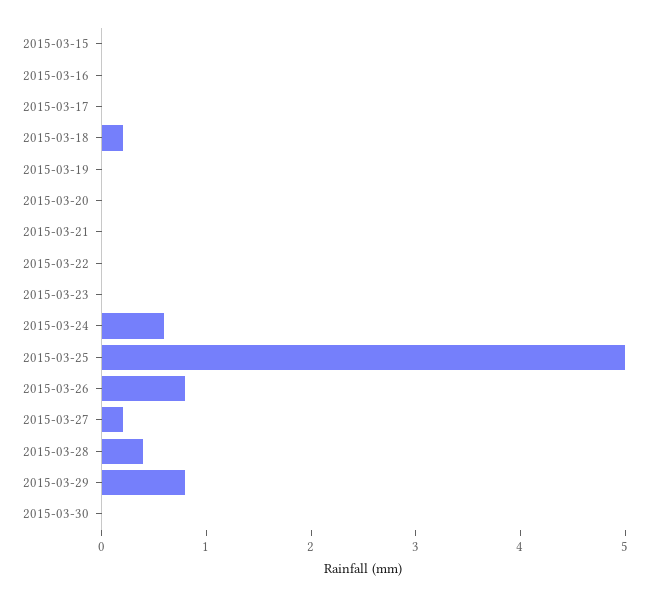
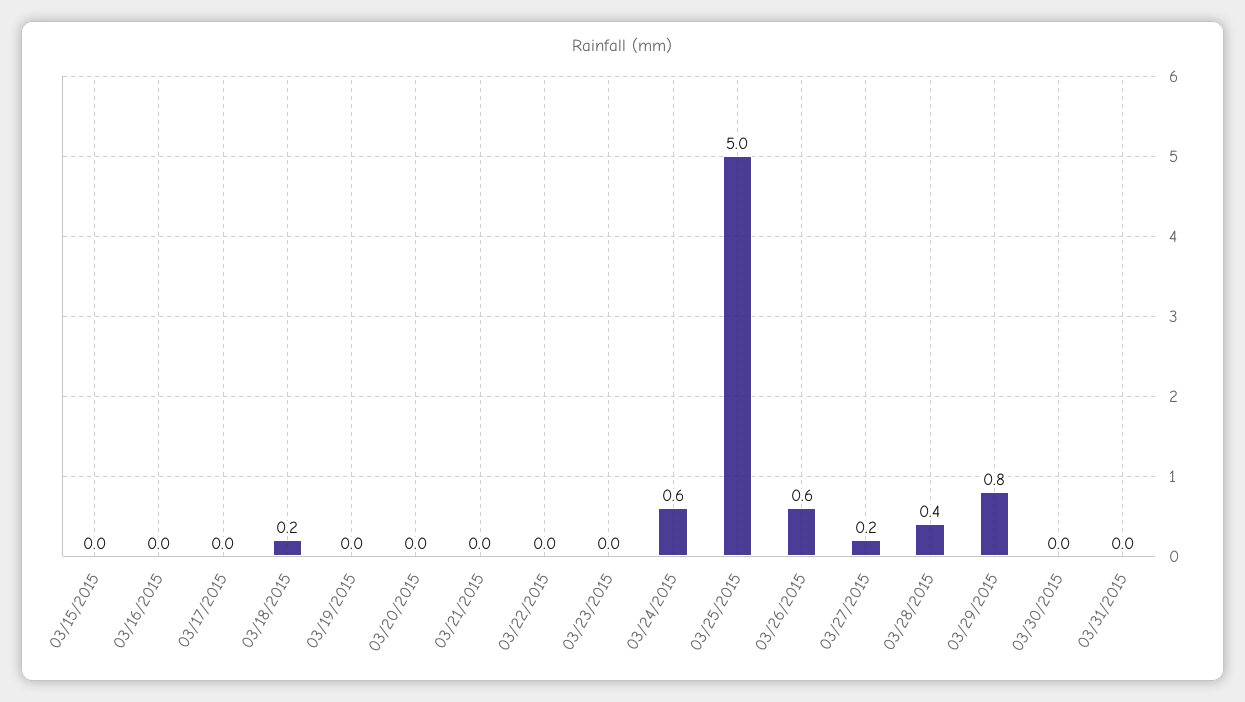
2015-03-26: 0.8 -> 0.6
03/31/2015: none -> 0

